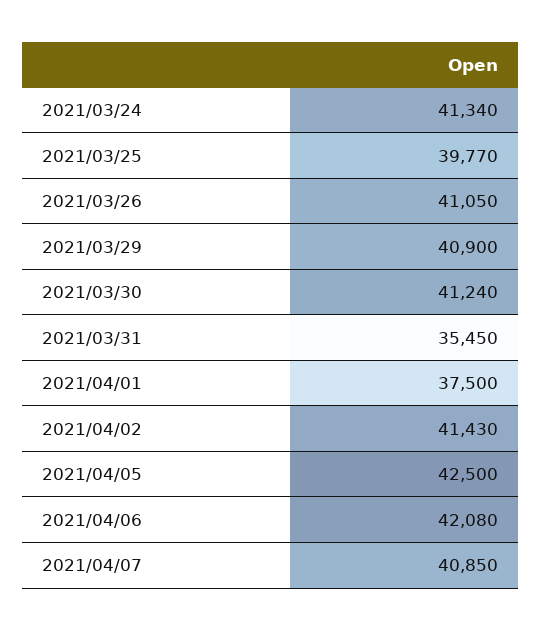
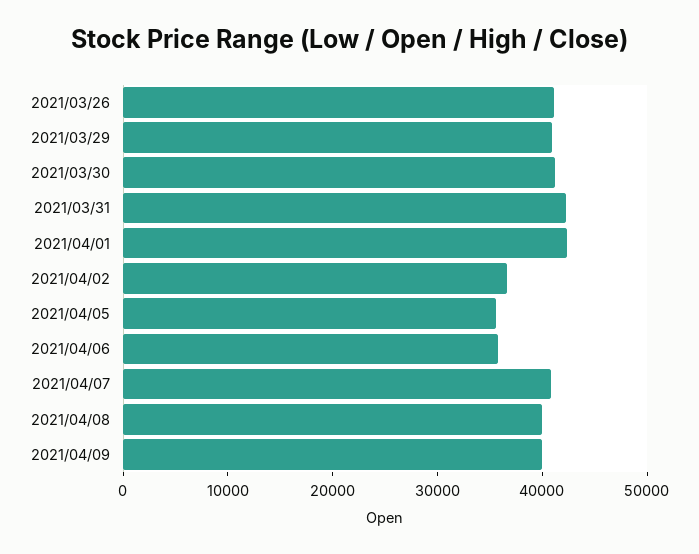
2021/03/24: 41340 -> none
2021/03/25: 39770 -> none
2021/03/31: 35450 -> 42000
2021/04/01: 37500 -> 42000
2021/04/02: 41430 -> 36000
2021/04/05: 42500 -> 36000
2021/04/06: 42080 -> 36000
2021/04/08: none -> 40000
2021/04/09: none -> 40000

